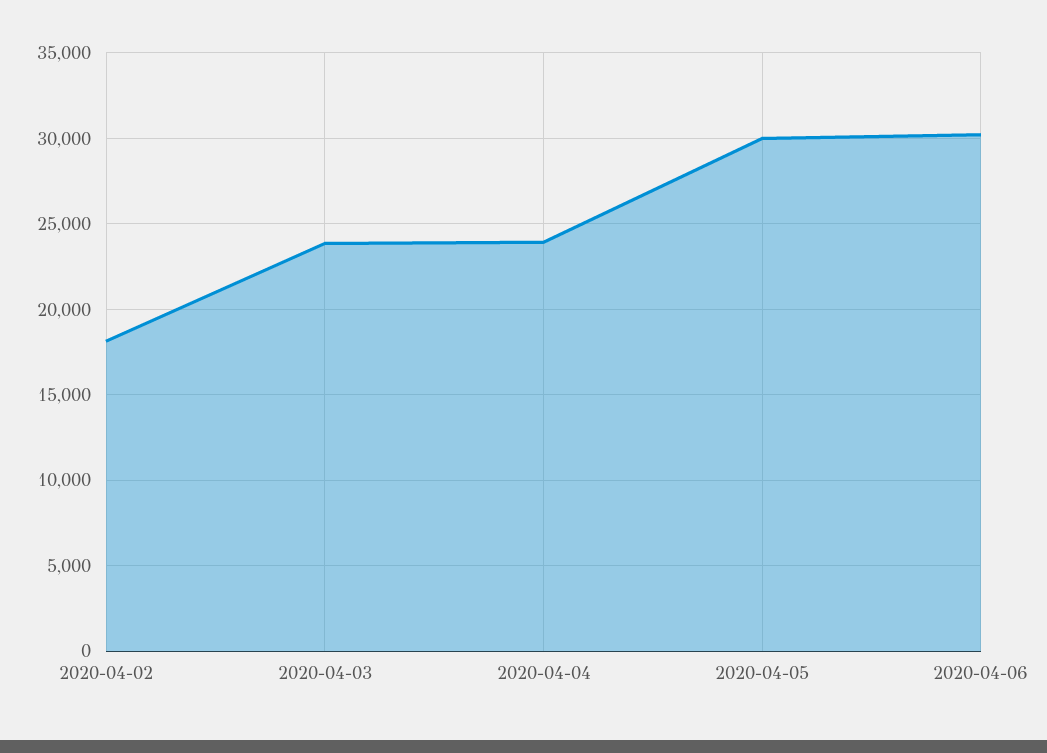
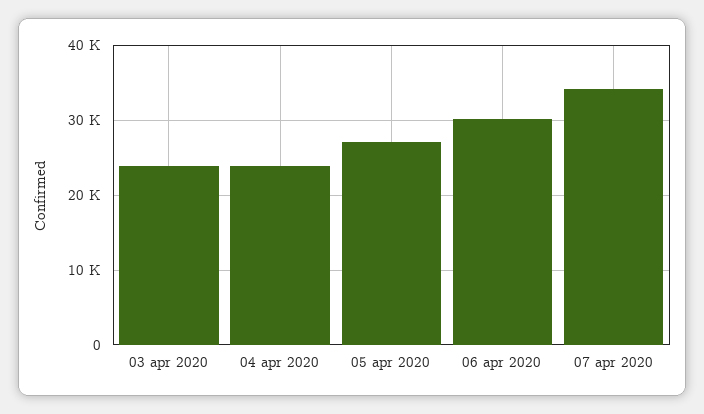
2020-04-02: 18000 -> none
2020-04-05: 30000 -> 27000
07 apr 2020: none -> 34000

